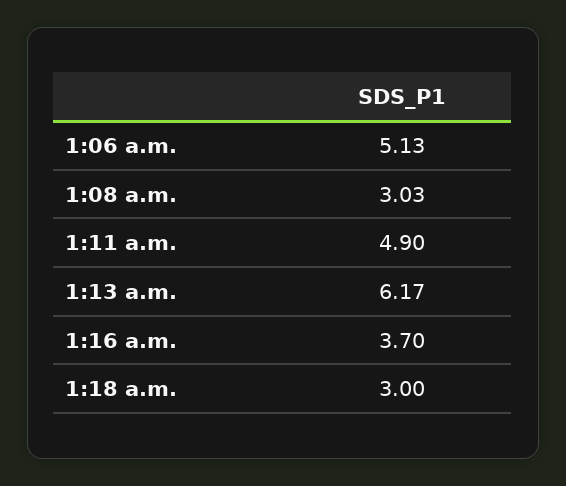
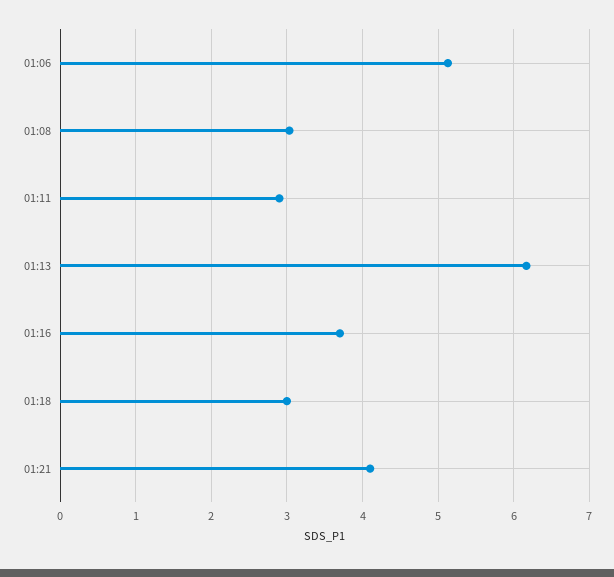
1:11 a.m.: 4.9 -> 2.9
01:21: none -> 4.1

